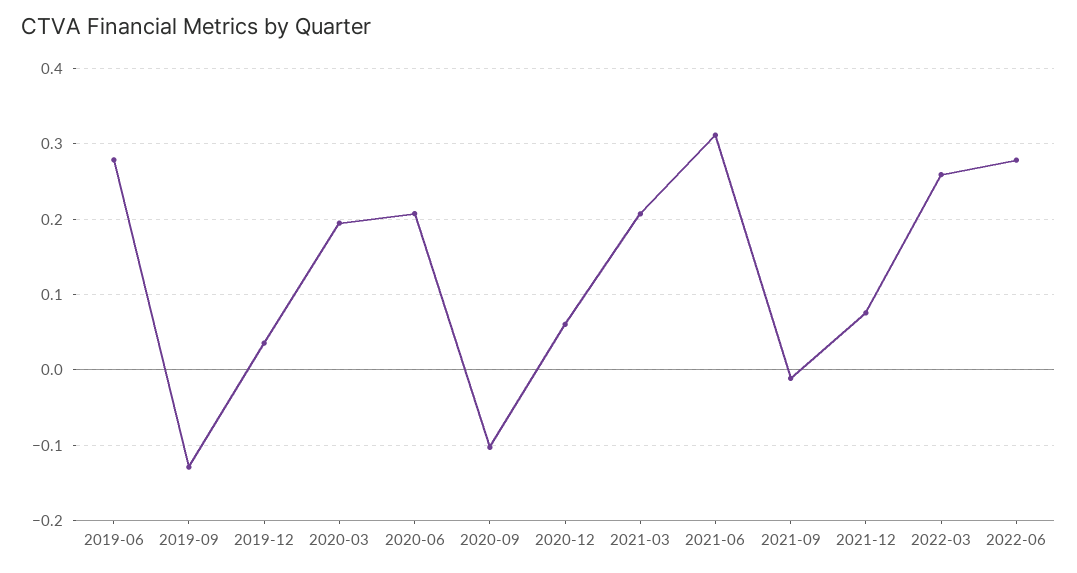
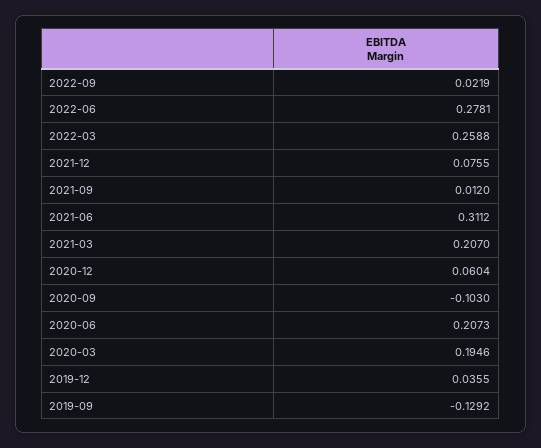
2019-06: 0.28 -> none
2021-09: -0.01 -> 0.012
2022-09: none -> 0.0219

